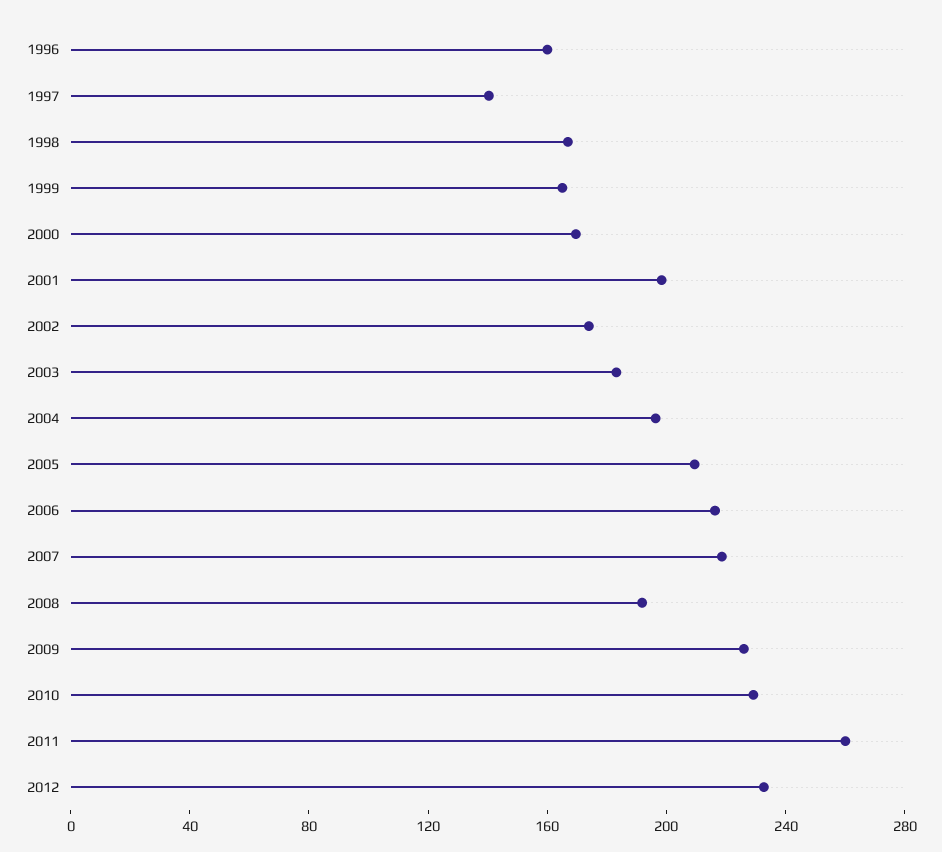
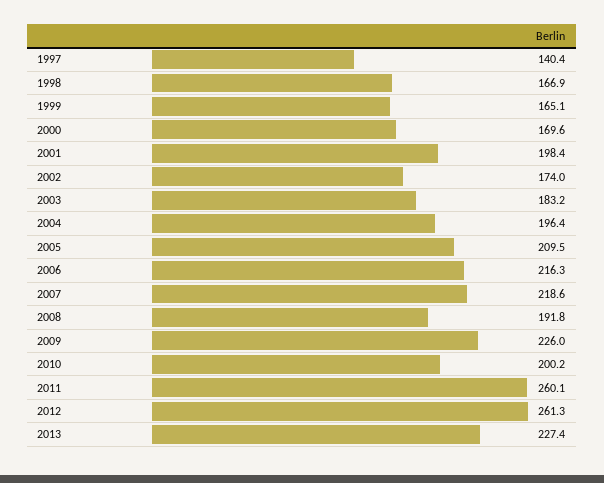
1996: 160 -> none
2010: 230 -> 200.2
2012: 230 -> 261.3
2013: none -> 227.4

